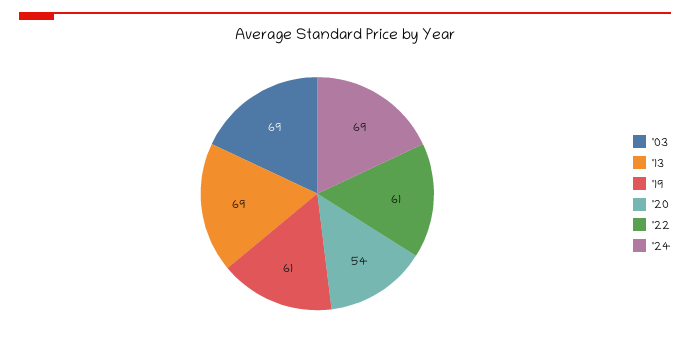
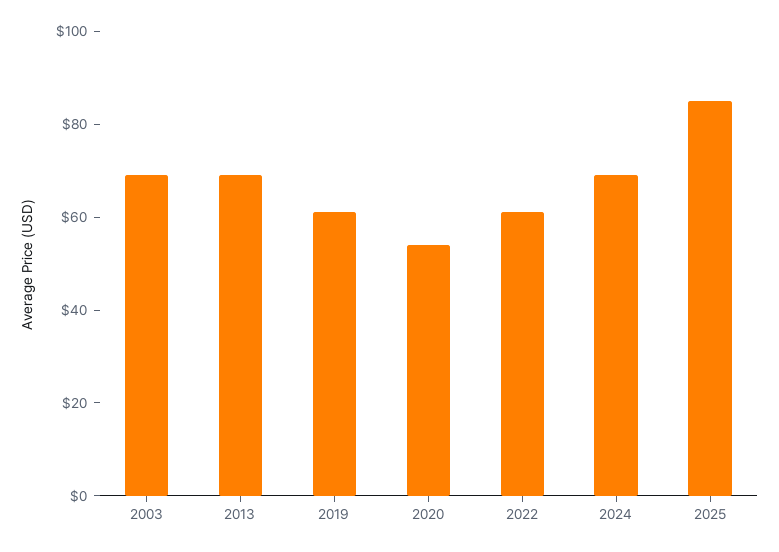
2025: none -> 85

